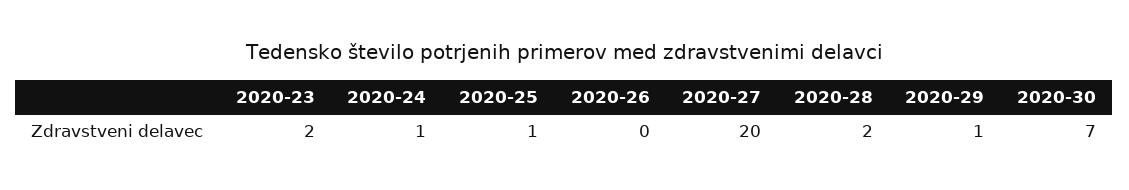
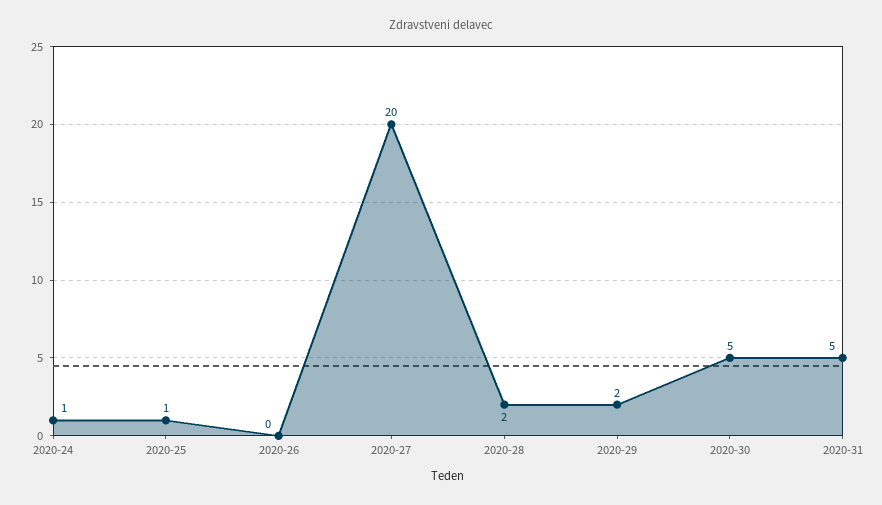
2020-23: 2 -> none
2020-29: 1 -> 2
2020-30: 7 -> 5
2020-31: none -> 5

